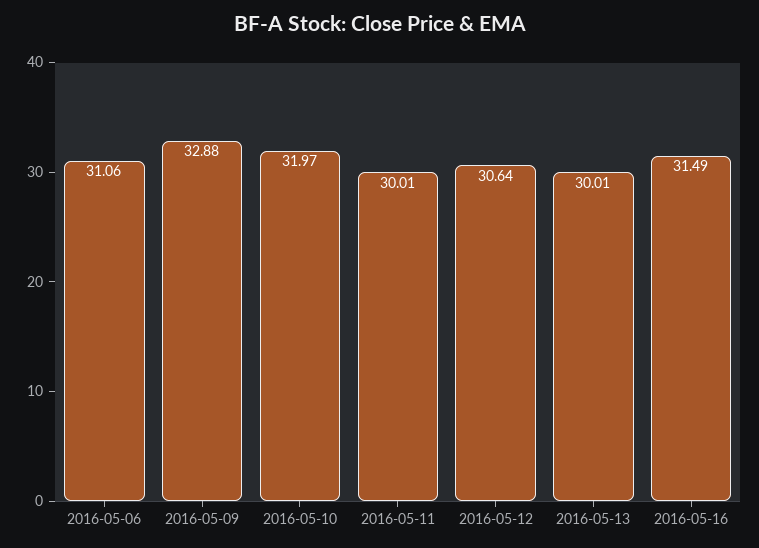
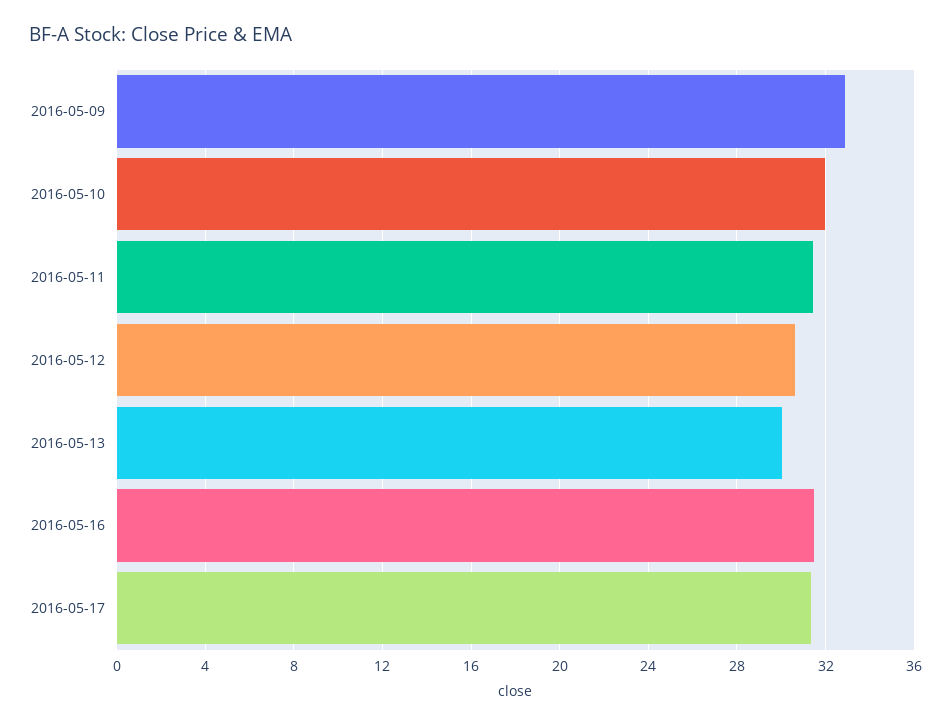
2016-05-06: 31.06 -> none
2016-05-11: 30.01 -> 31.5
2016-05-17: none -> 31.5

